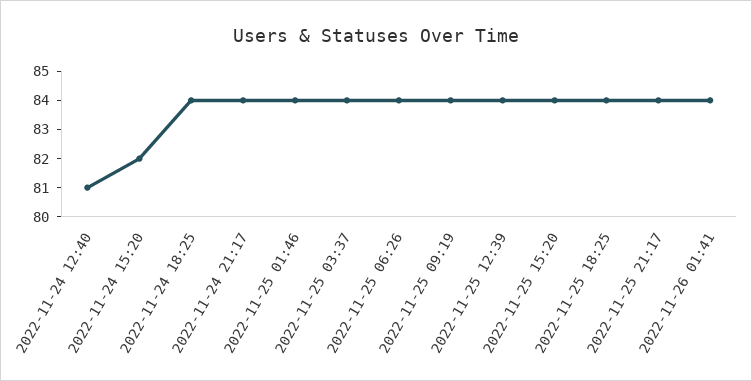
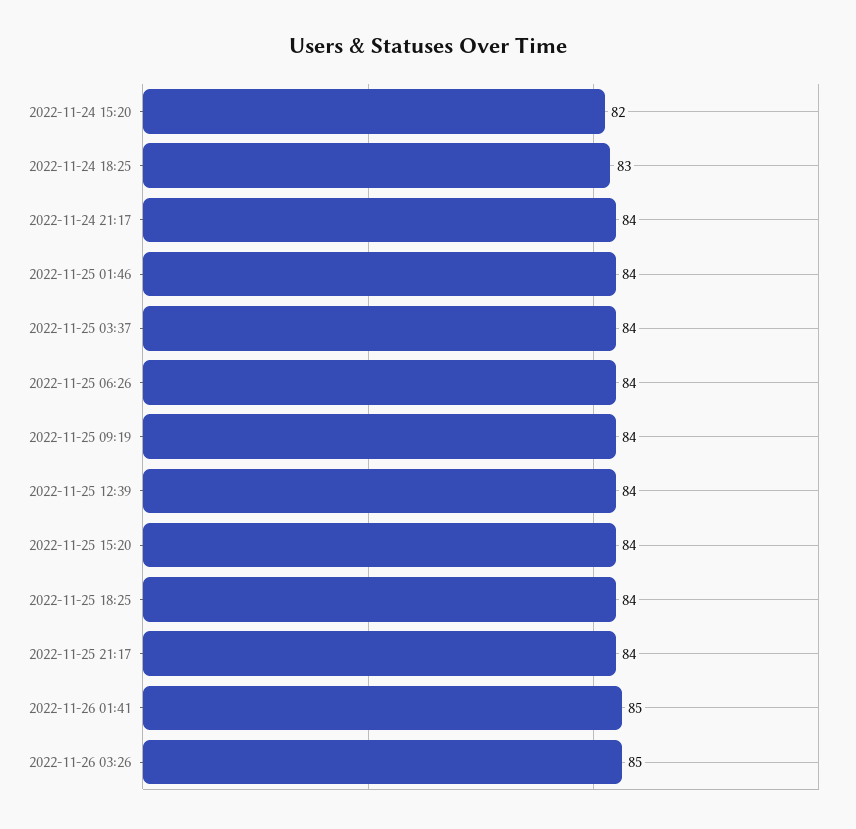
2022-11-24 12:40: 81 -> none
2022-11-24 18:25: 84 -> 83
2022-11-26 01:41: 84 -> 85
2022-11-26 03:26: none -> 85

